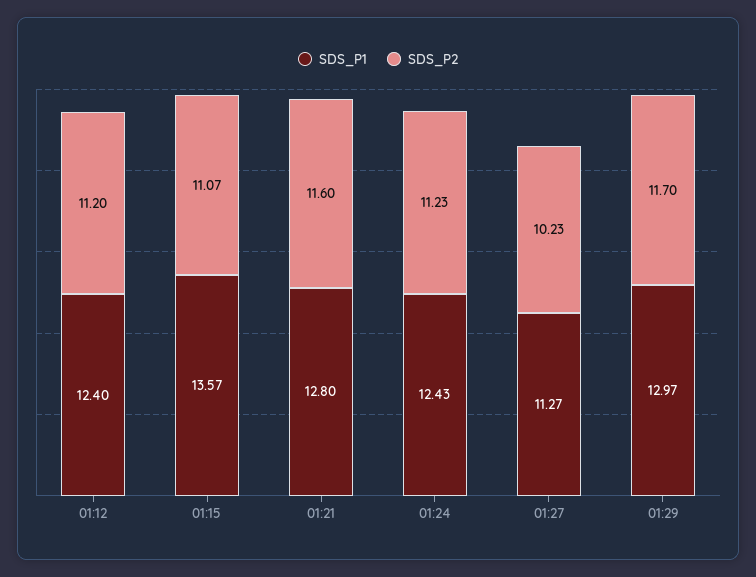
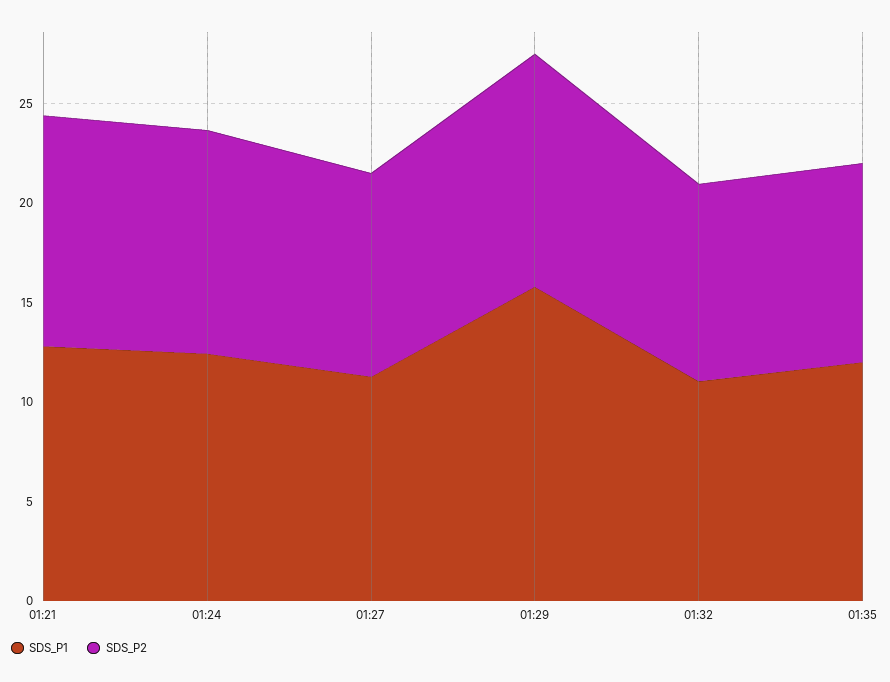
SDS_P1, 01:12: 12.4 -> none
SDS_P2, 01:12: 11.2 -> none
SDS_P1, 01:15: 13.57 -> none
SDS_P2, 01:15: 11.07 -> none
SDS_P1, 01:29: 12.97 -> 16
SDS_P1, 01:32: none -> 11
SDS_P2, 01:32: none -> 10
SDS_P1, 01:35: none -> 12
SDS_P2, 01:35: none -> 10

